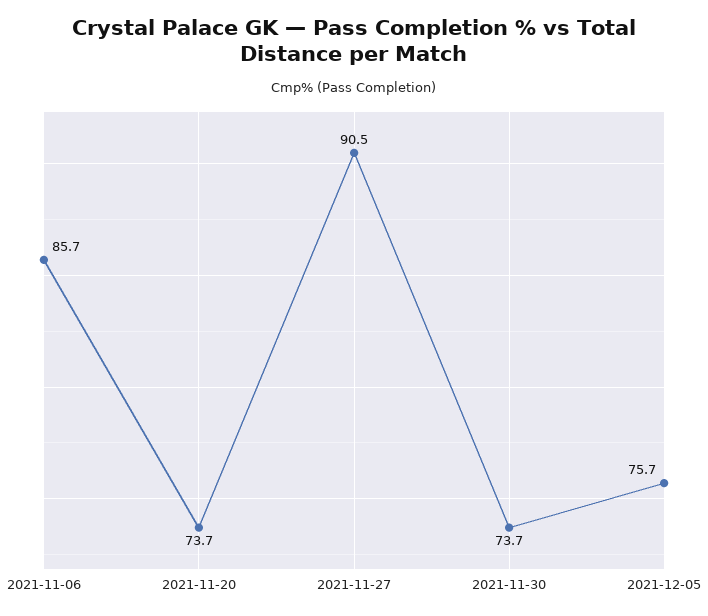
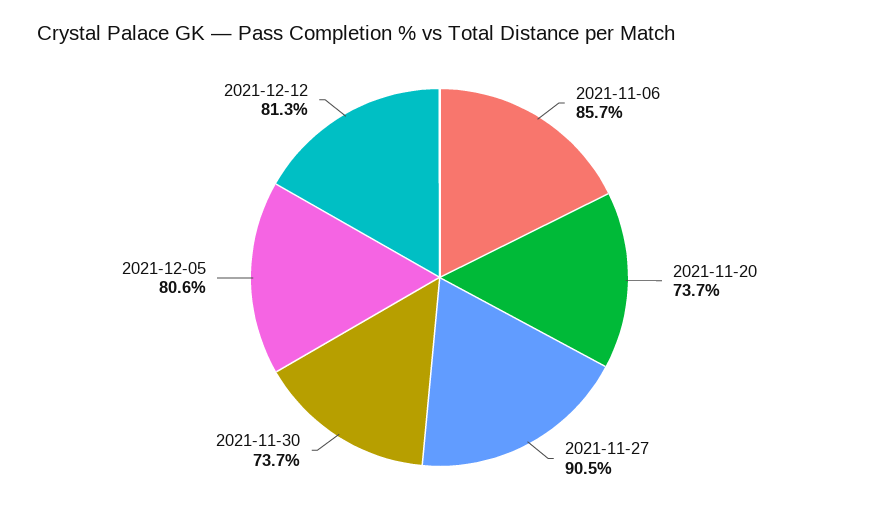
2021-12-05: 75.7 -> 80.6
2021-12-12: none -> 81.3

